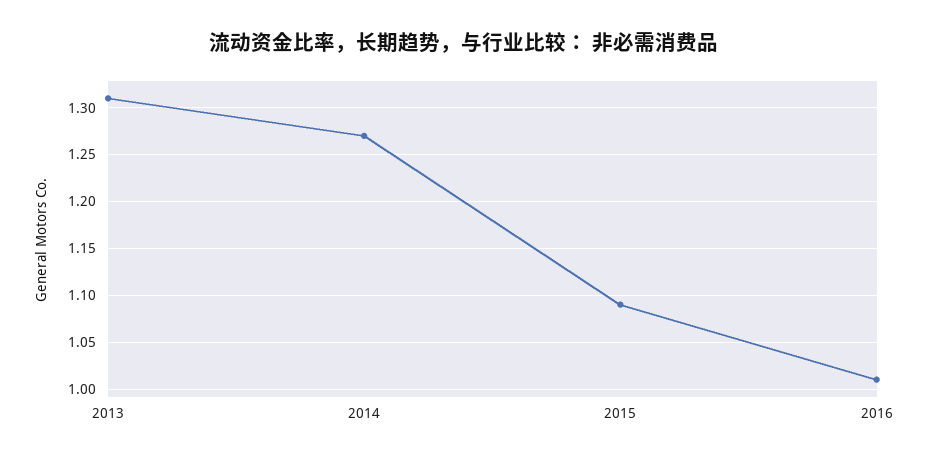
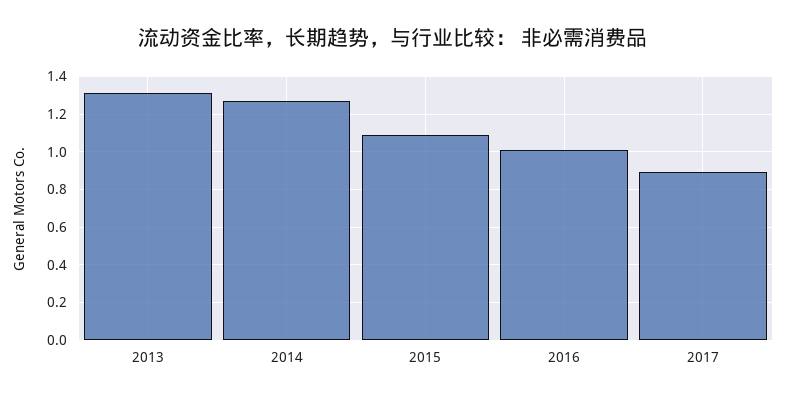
2017: none -> 0.9

